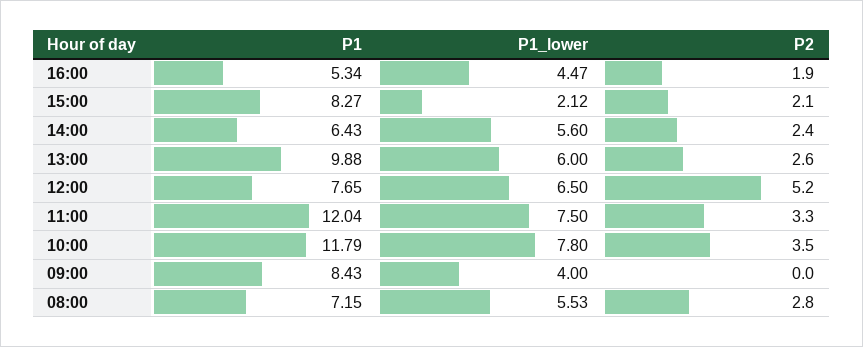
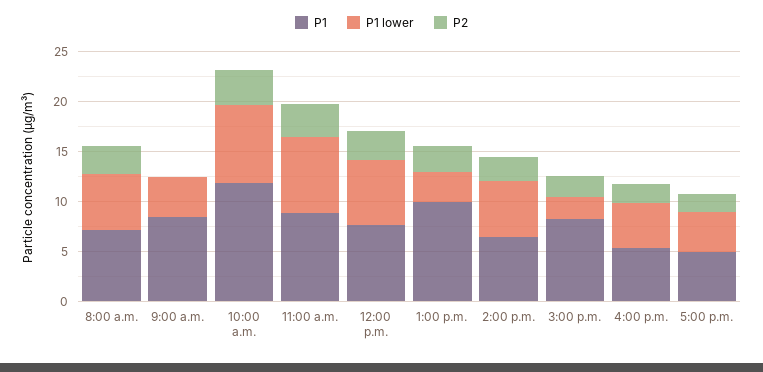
P1_lower, 13:00: 6 -> 3
P2, 12:00: 5.2 -> 3
P1, 11:00: 12.04 -> 9
P1, 5:00 p.m.: none -> 5
P1_lower, 5:00 p.m.: none -> 4
P2, 5:00 p.m.: none -> 2

